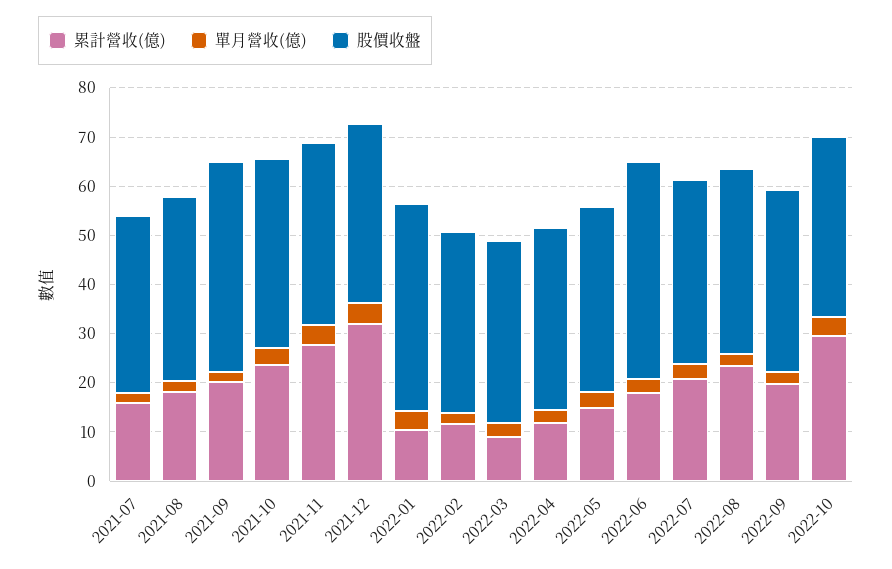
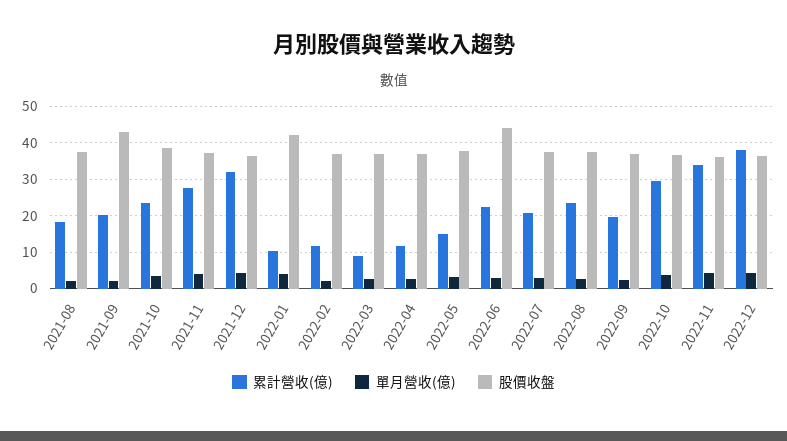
累計營收(億), 2021-07: 16 -> none
單月營收(億), 2021-07: 2 -> none
股價收盤, 2021-07: 36 -> none
累計營收(億), 2022-06: 18 -> 22
累計營收(億), 2022-11: none -> 34
單月營收(億), 2022-11: none -> 4
股價收盤, 2022-11: none -> 36
累計營收(億), 2022-12: none -> 38
單月營收(億), 2022-12: none -> 4
股價收盤, 2022-12: none -> 36

